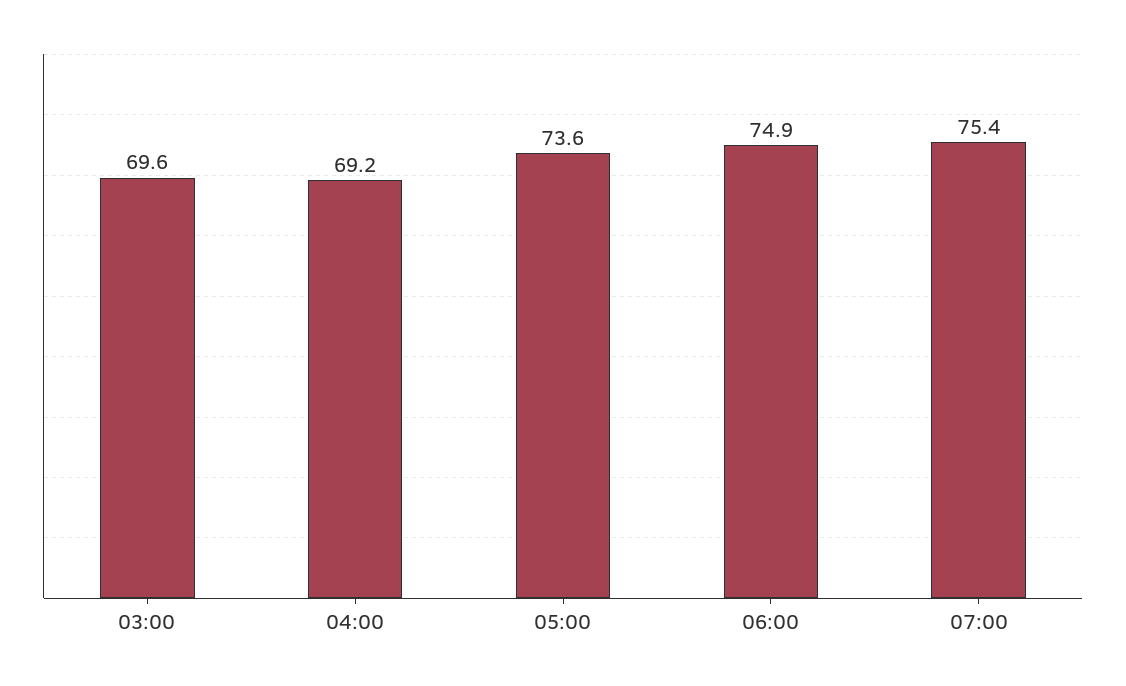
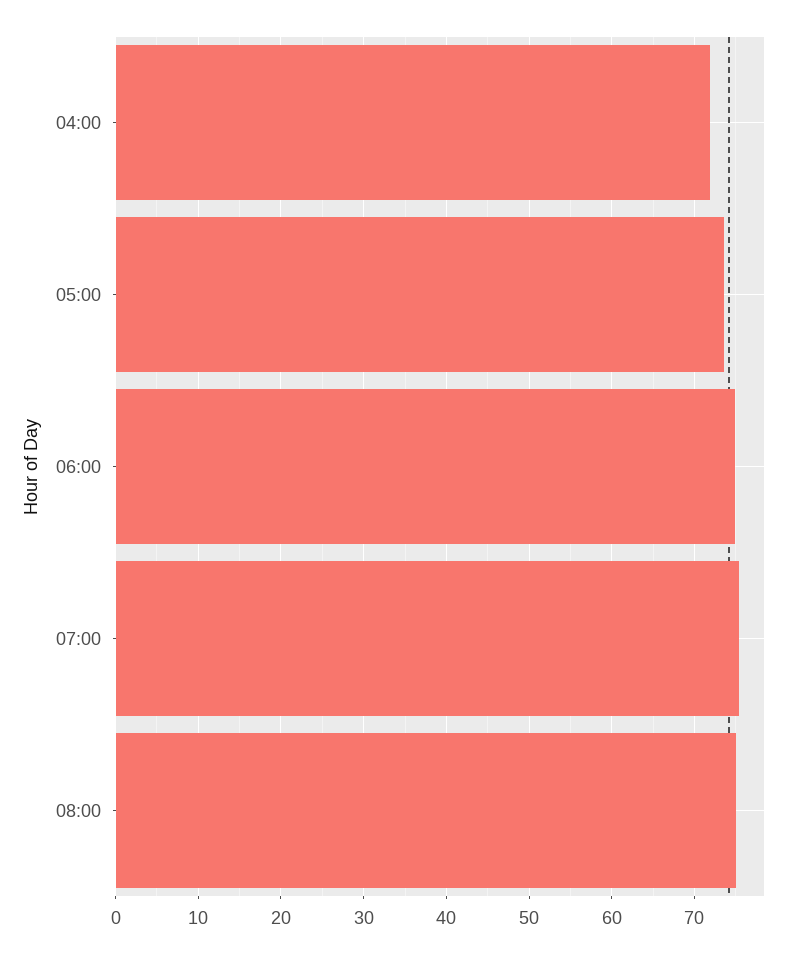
03:00: 69.6 -> none
04:00: 69.2 -> 72
08:00: none -> 75

